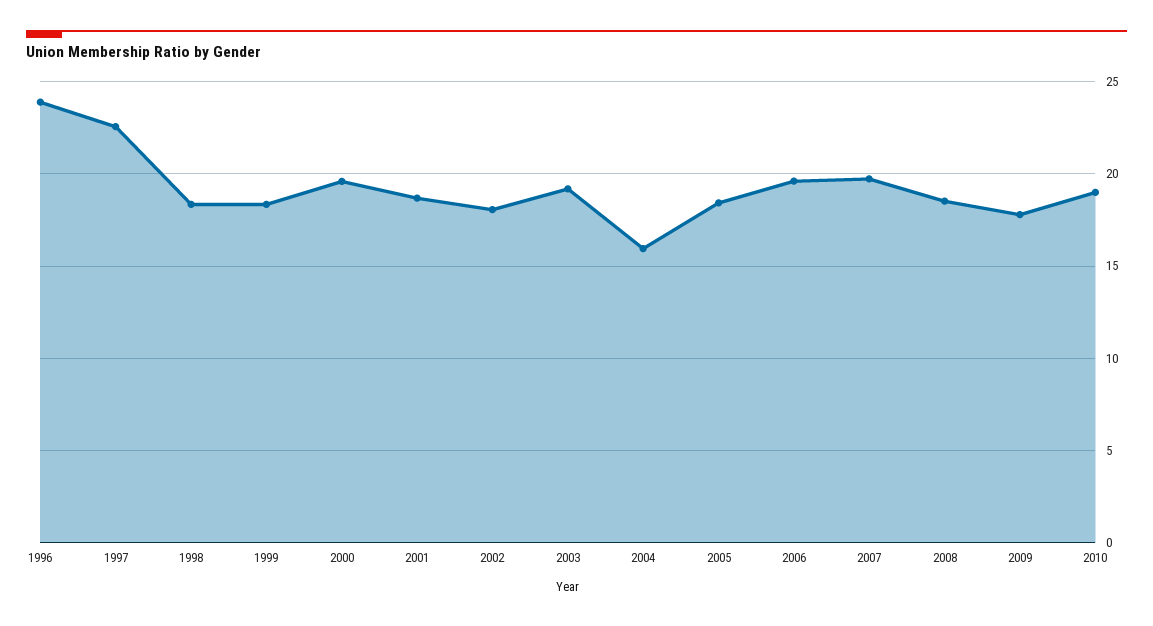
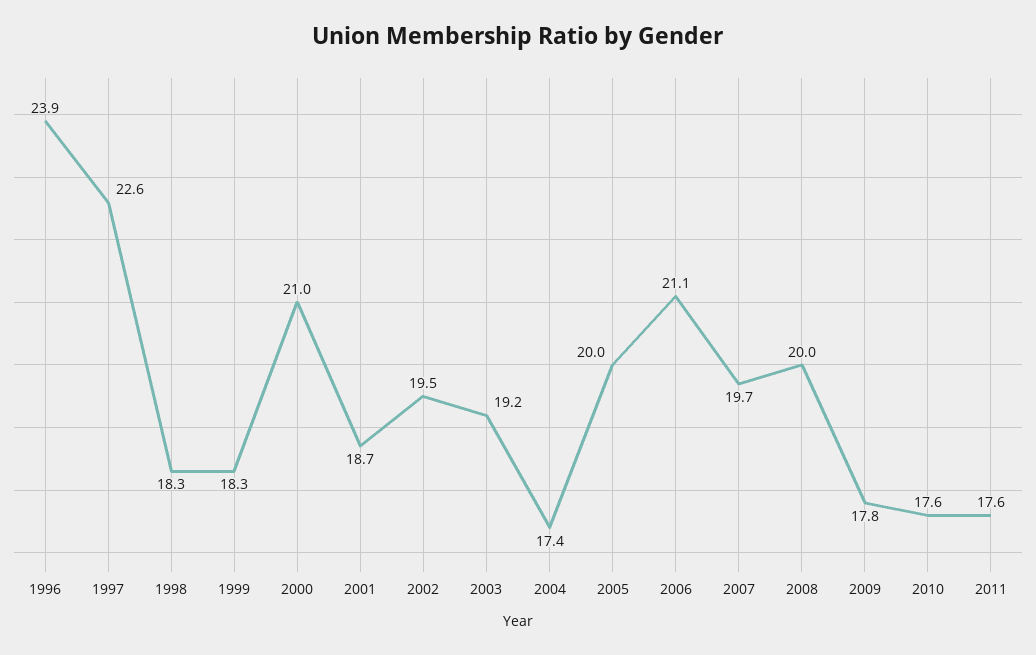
2000: 19.5 -> 21
2002: 18 -> 19.5
2004: 16 -> 17.4
2005: 18.5 -> 20
2006: 19.5 -> 21.1
2008: 18.5 -> 20
2010: 19 -> 17.6
2011: none -> 17.6

